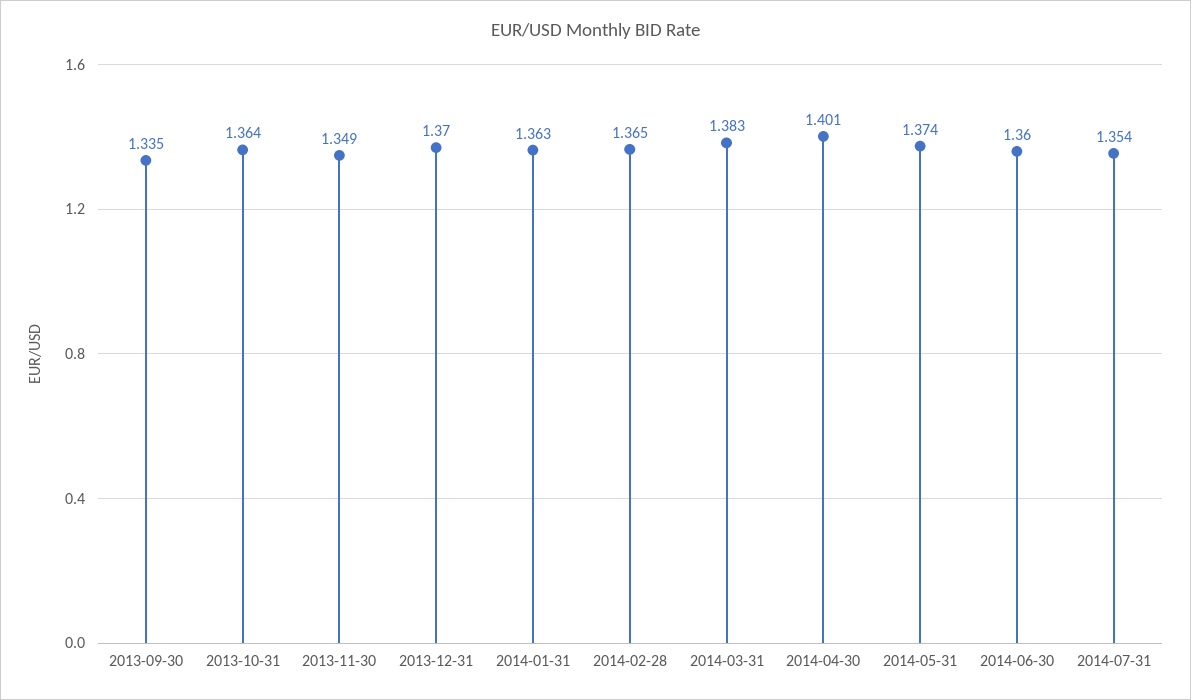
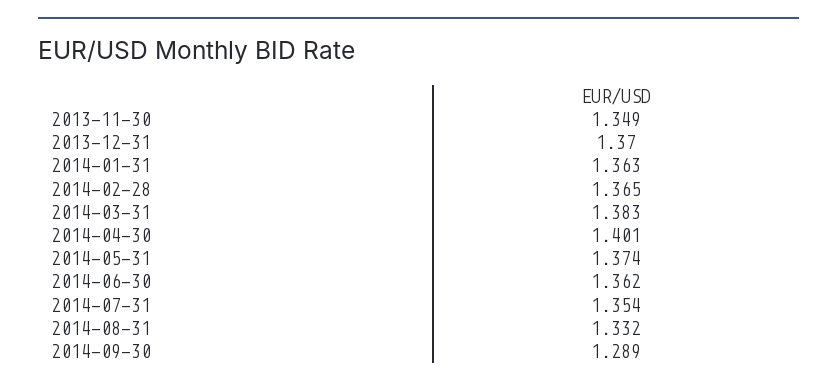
2013-09-30: 1.335 -> none
2013-10-31: 1.364 -> none
2014-06-30: 1.36 -> 1.362
2014-08-31: none -> 1.332
2014-09-30: none -> 1.289

